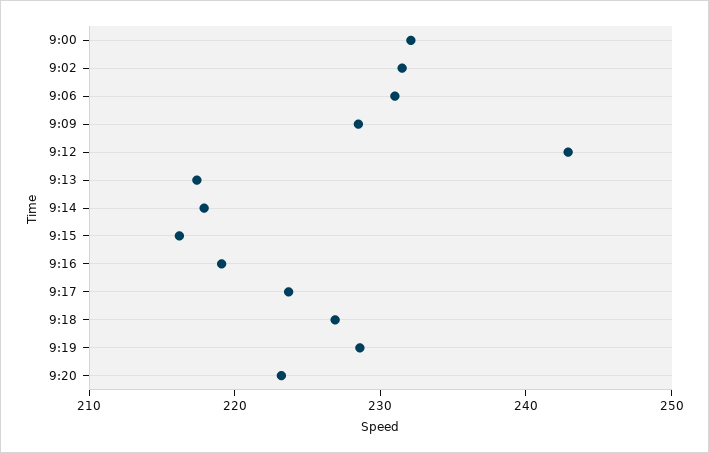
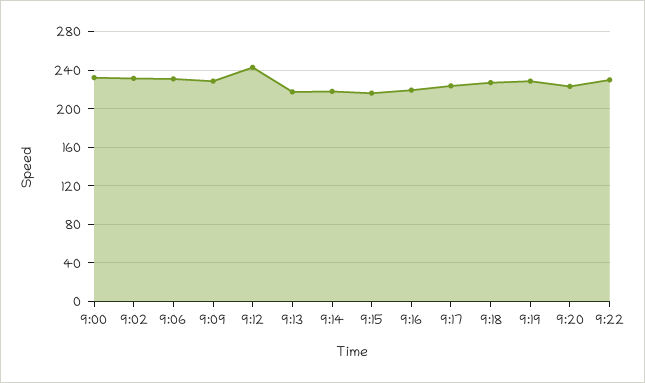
9:22: none -> 230

